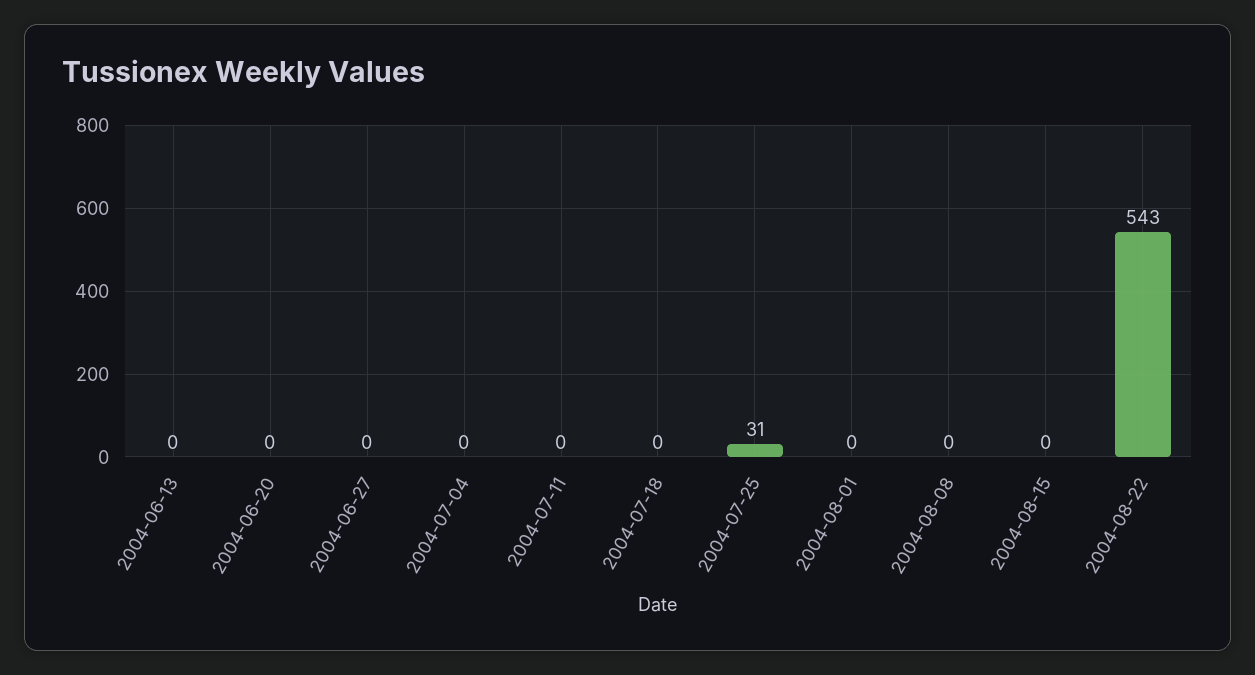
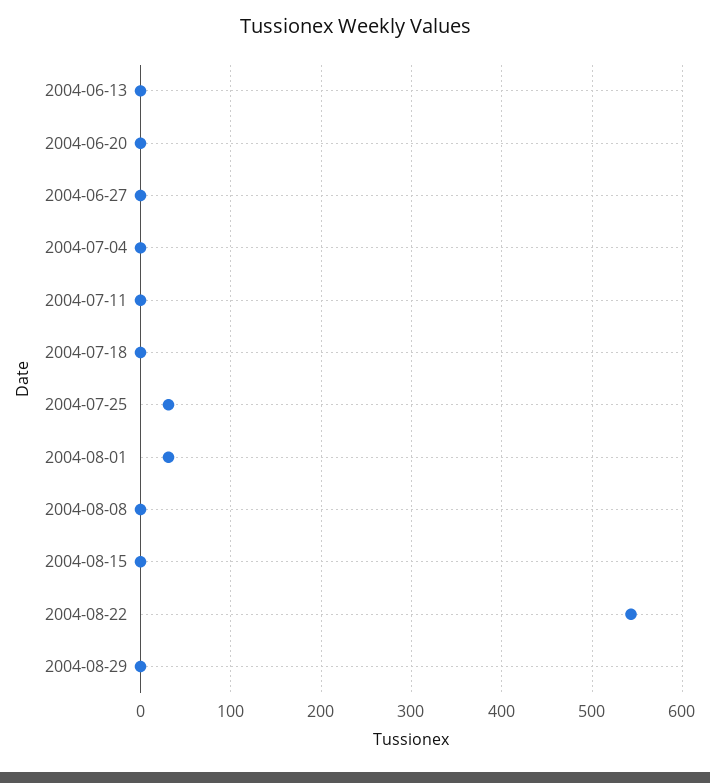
2004-08-01: 0 -> 30
2004-08-29: none -> 0

